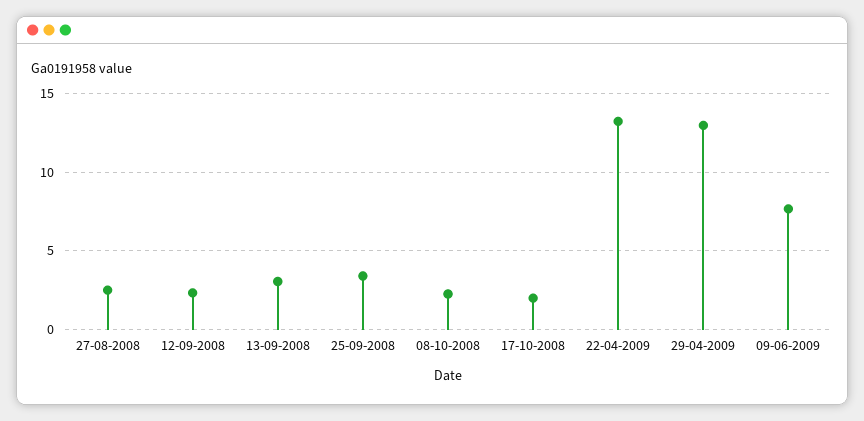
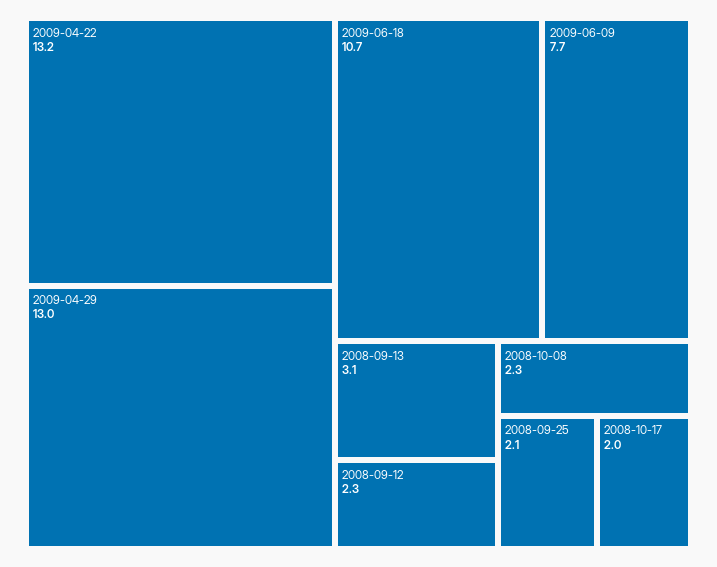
27-08-2008: 2.5 -> none
25-09-2008: 3.5 -> 2.1
2009-06-18: none -> 10.7

